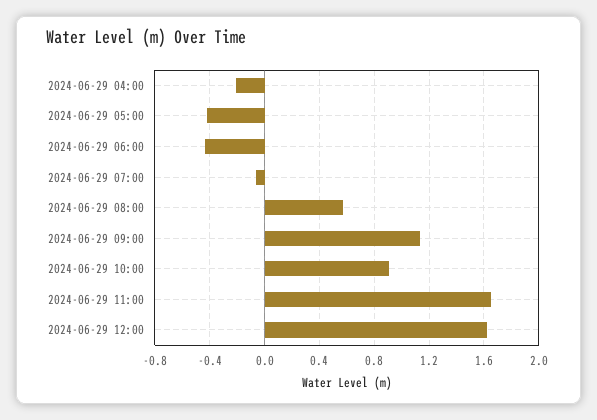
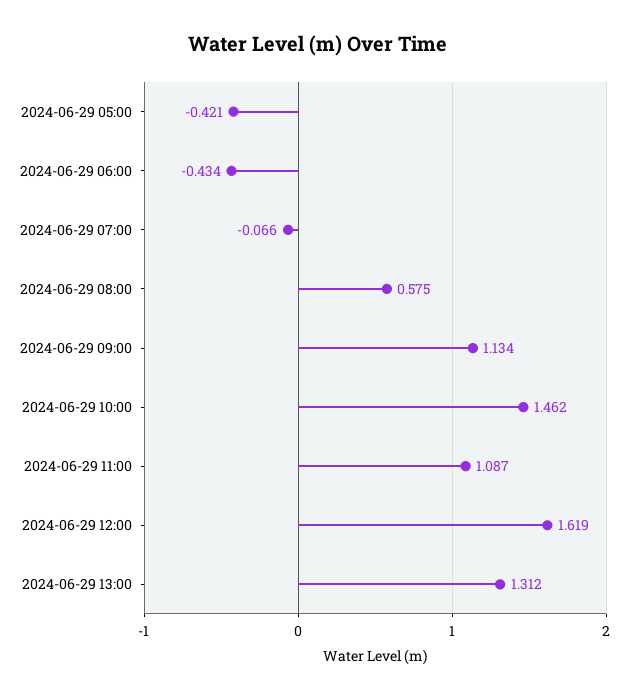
2024-06-29 04:00: -0.2 -> none
2024-06-29 10:00: 0.9 -> 1.462
2024-06-29 11:00: 1.65 -> 1.087
2024-06-29 13:00: none -> 1.312

